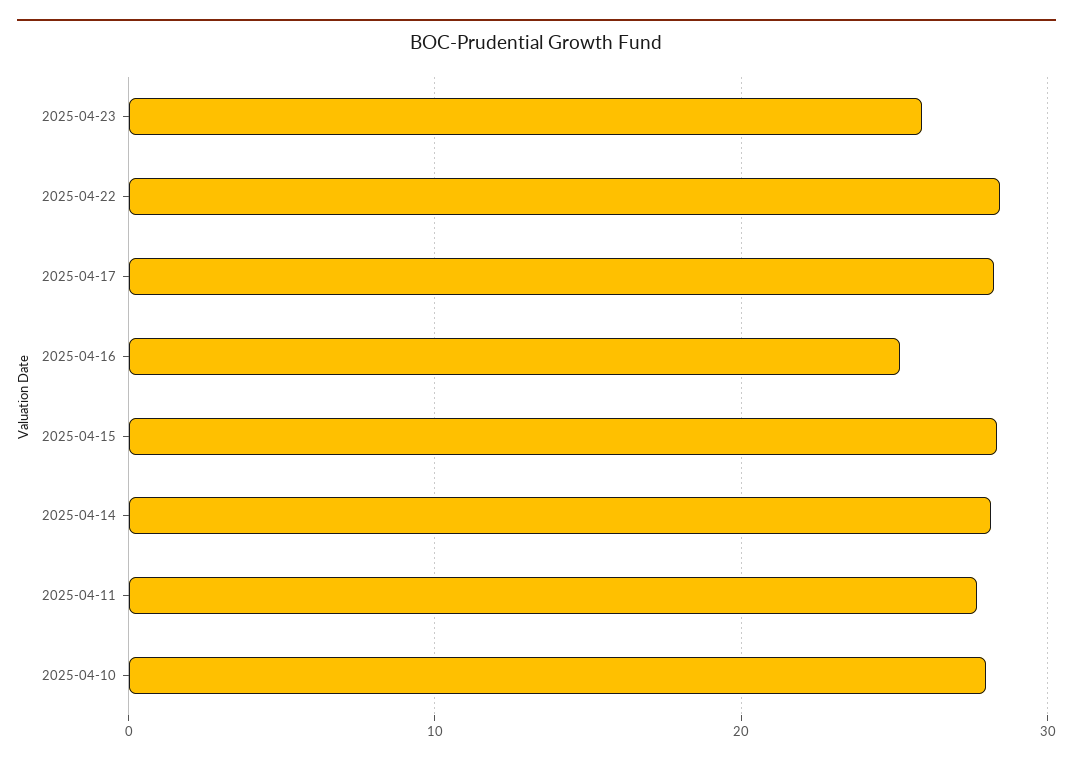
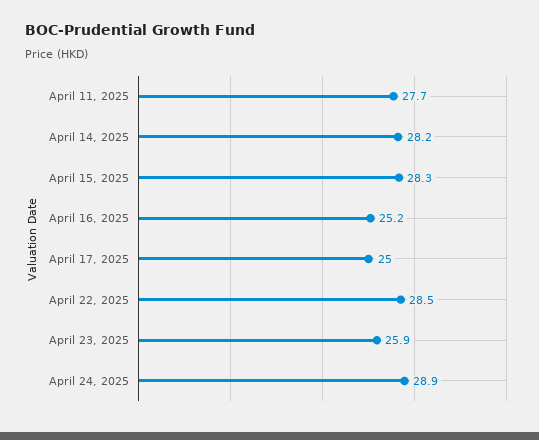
2025-04-17: 28 -> 25
2025-04-10: 28 -> none
April 24, 2025: none -> 28.9

